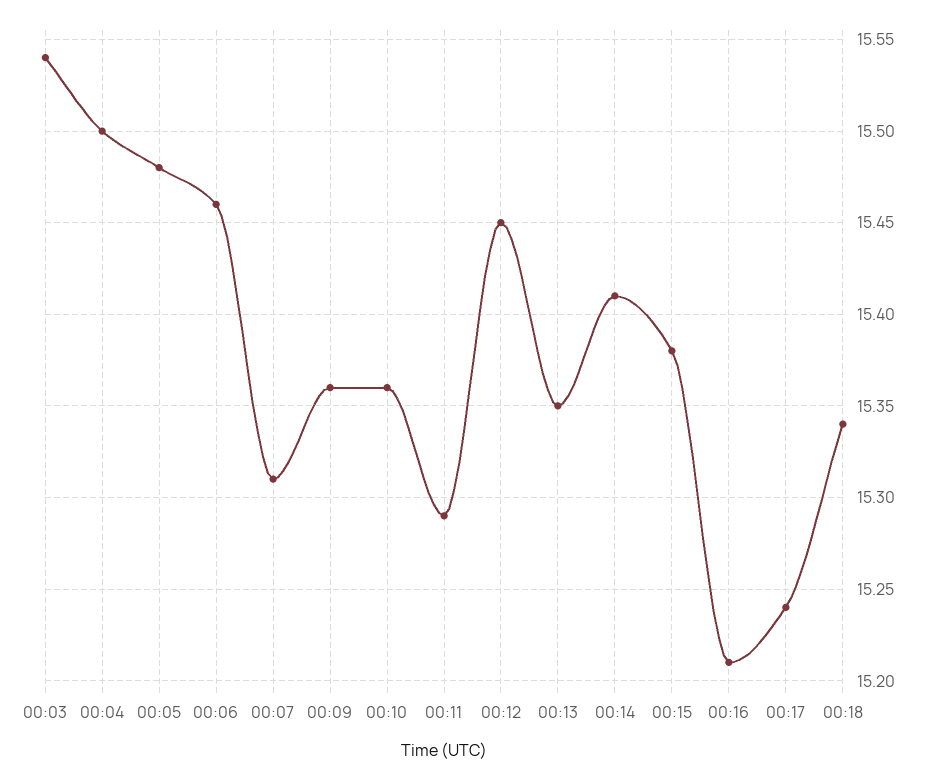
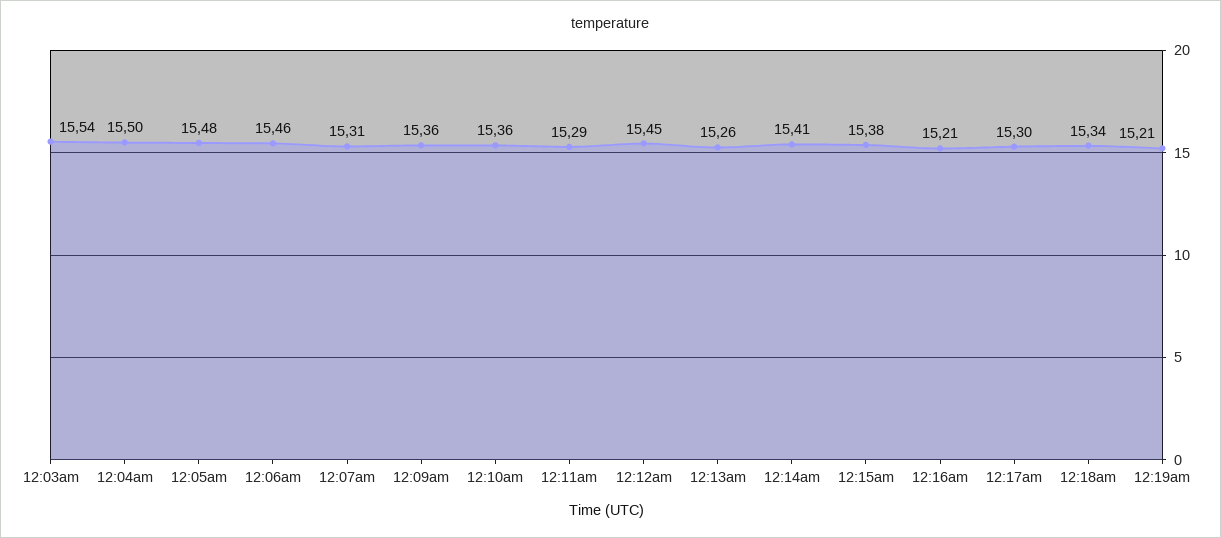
00:13: 15.35 -> 15.26
00:17: 15.24 -> 15.3
12:19am: none -> 15.21

